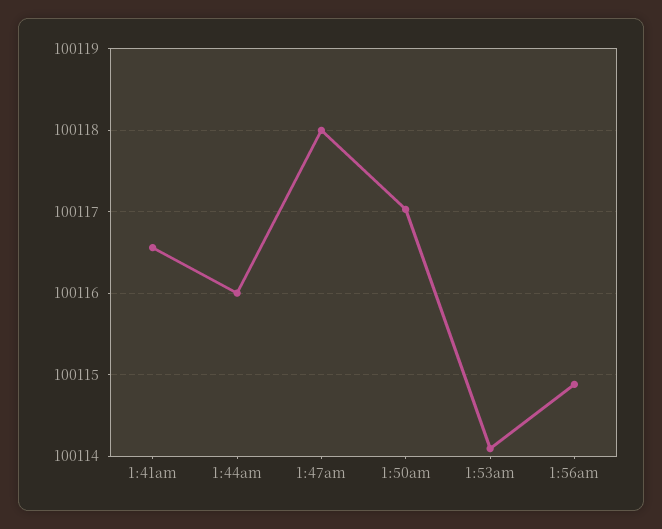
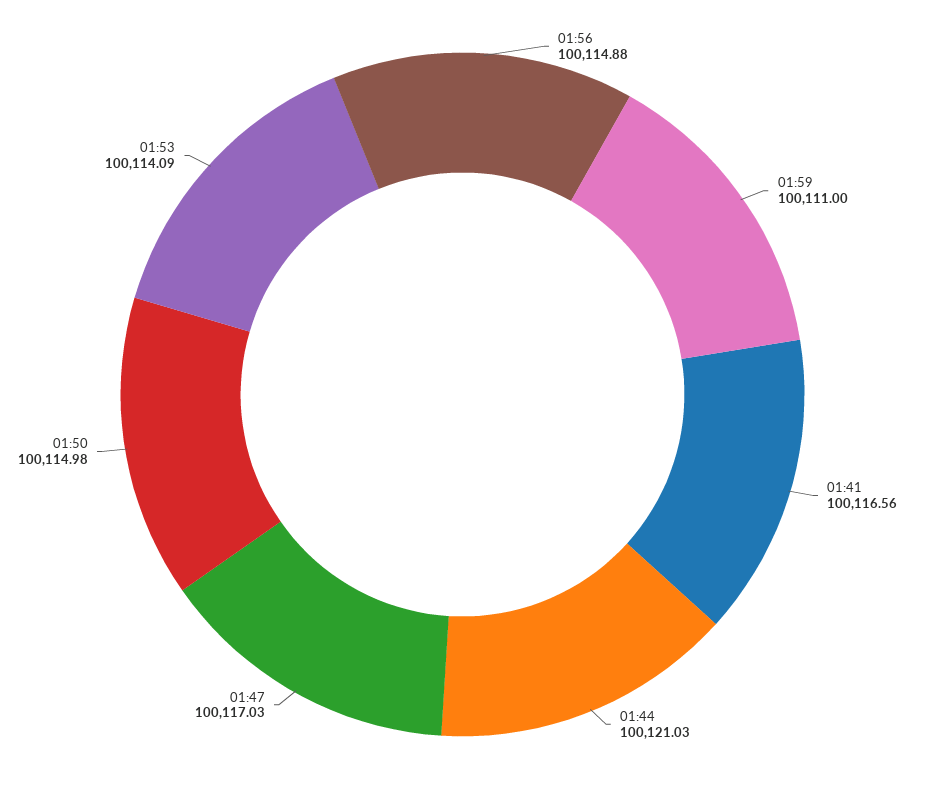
1:44am: 100116 -> 100121.03
1:47am: 100118 -> 100117.03
1:50am: 100117 -> 100114.98
01:59: none -> 100111

